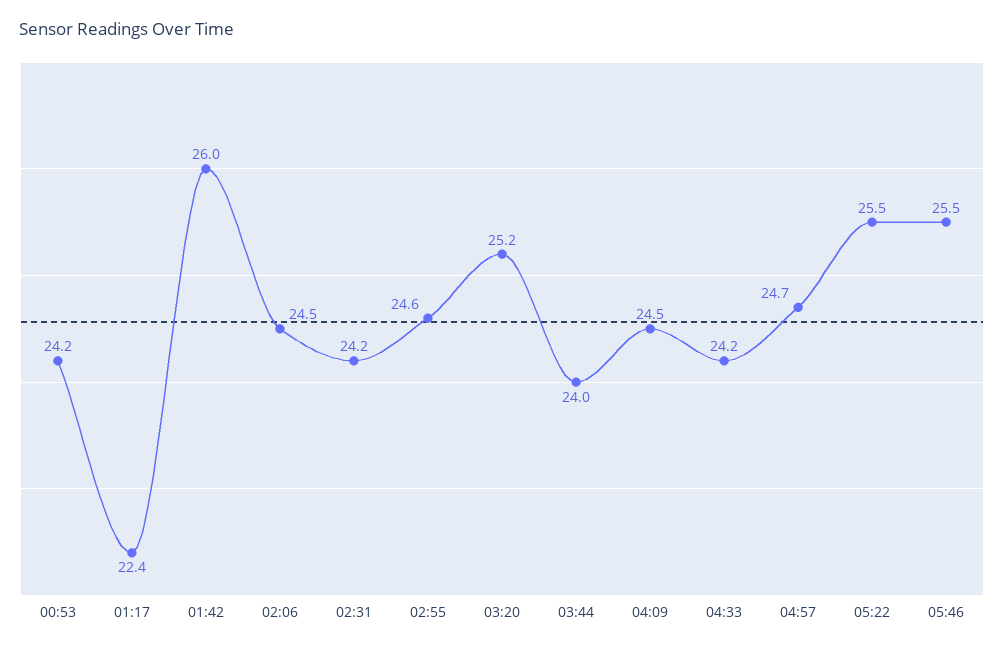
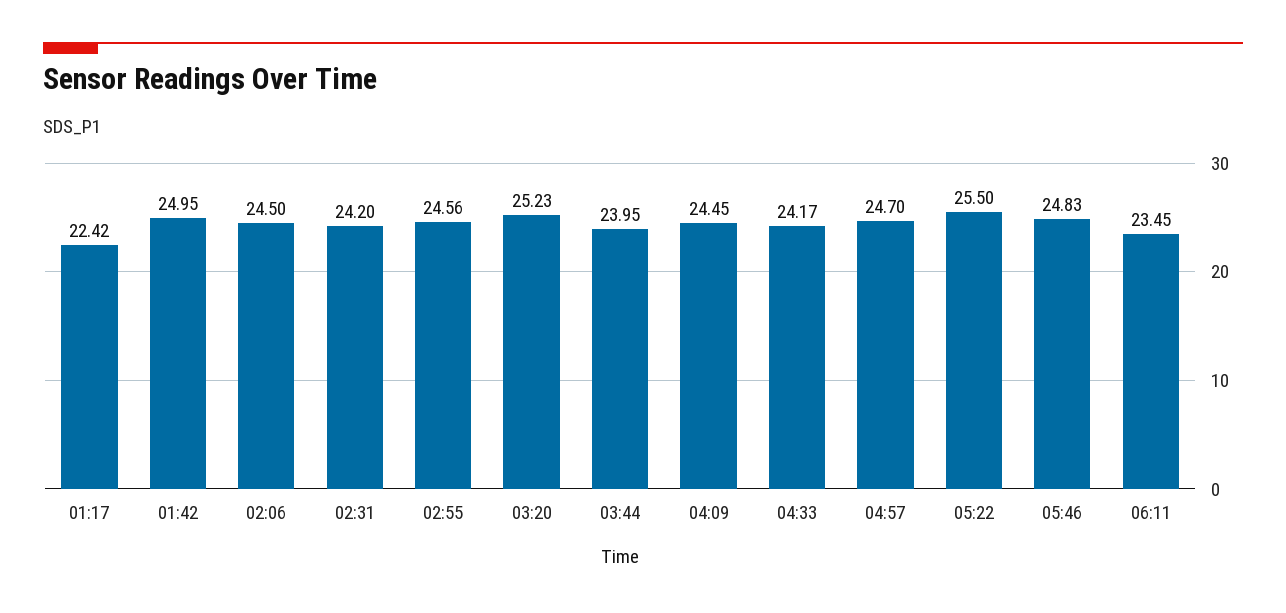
00:53: 24.2 -> none
01:42: 26 -> 24.95
05:46: 25.5 -> 24.83
06:11: none -> 23.45

